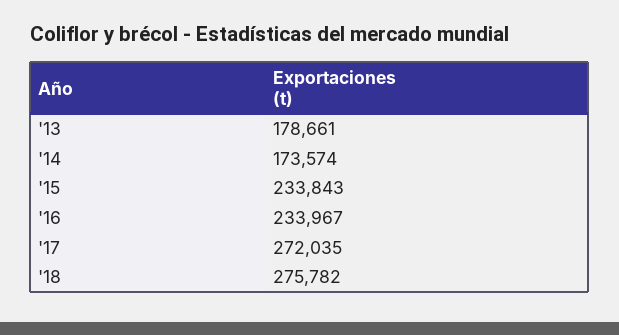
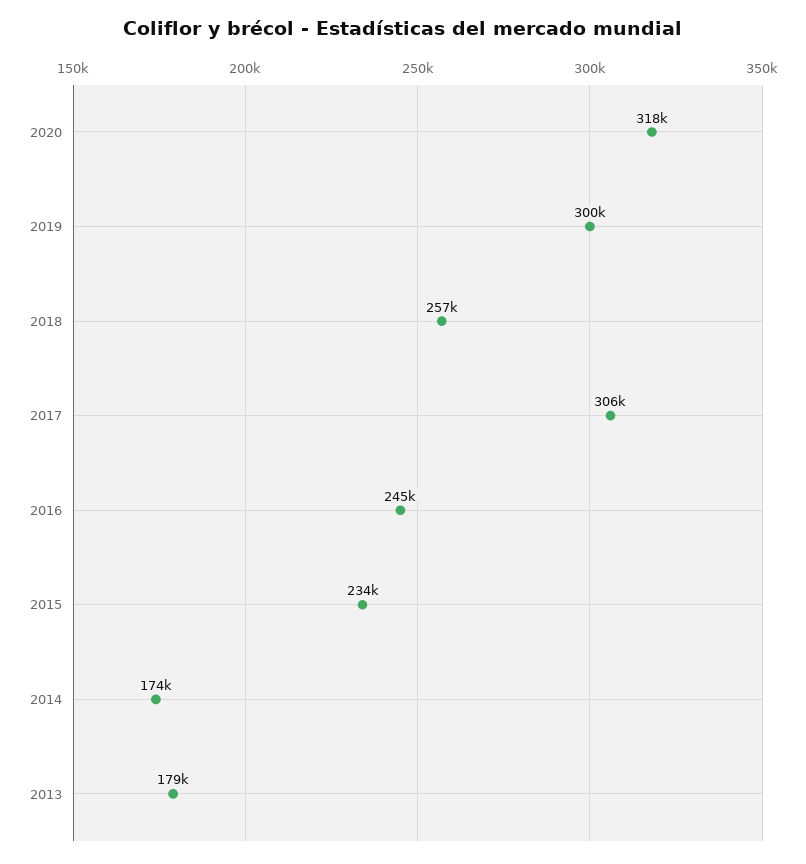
'16: 233967 -> 245000
'17: 272035 -> 306000
'18: 275782 -> 257000
2020: none -> 318000
2019: none -> 300000

